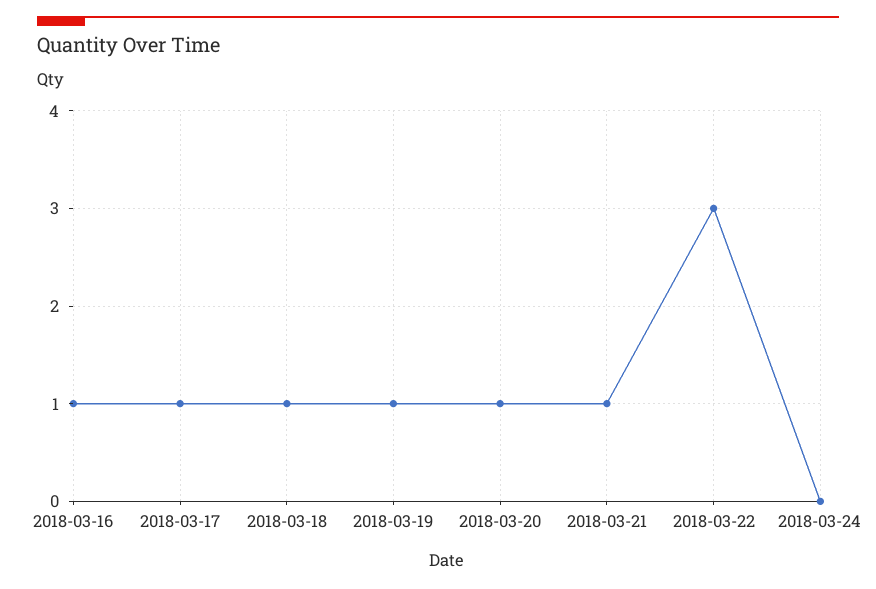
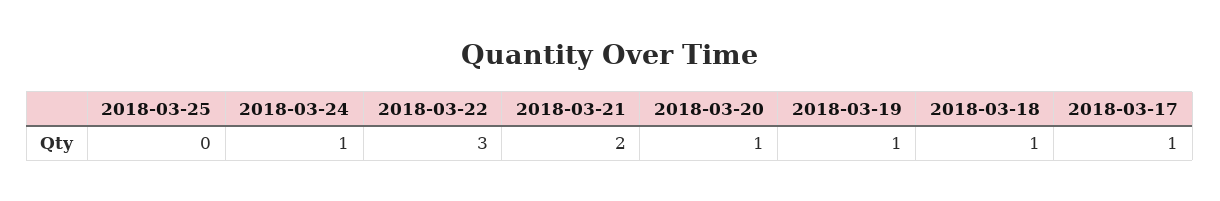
2018-03-16: 1 -> none
2018-03-21: 1 -> 2
2018-03-24: 0 -> 1
2018-03-25: none -> 0

